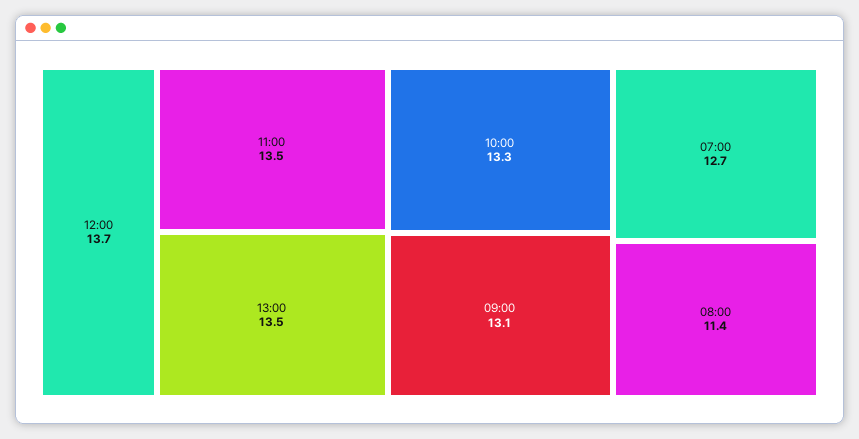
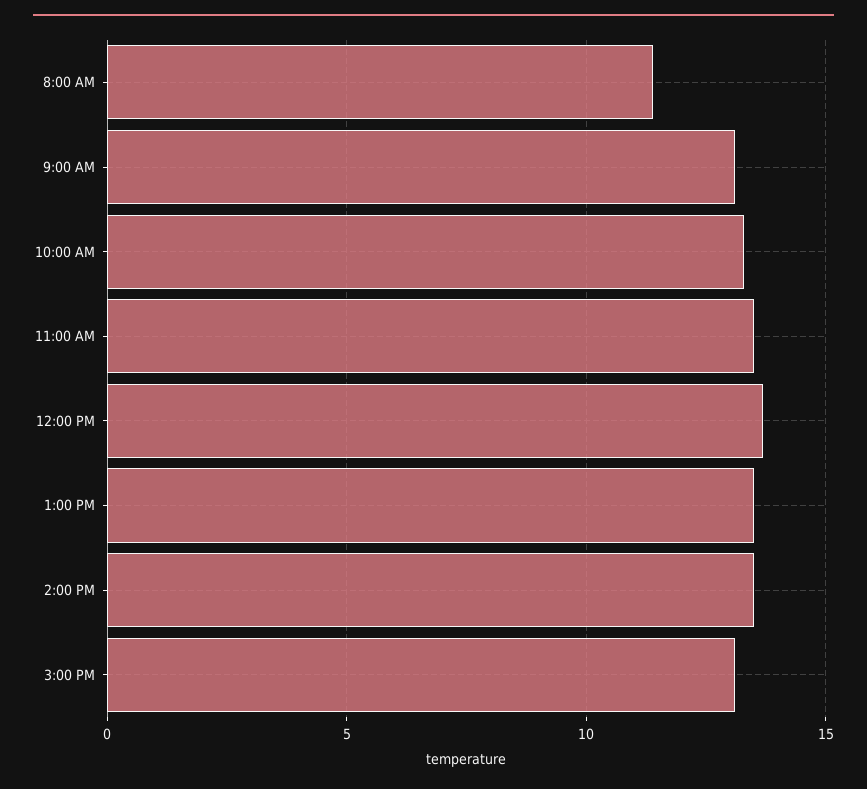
07:00: 12.7 -> none
2:00 PM: none -> 13.5
3:00 PM: none -> 13

